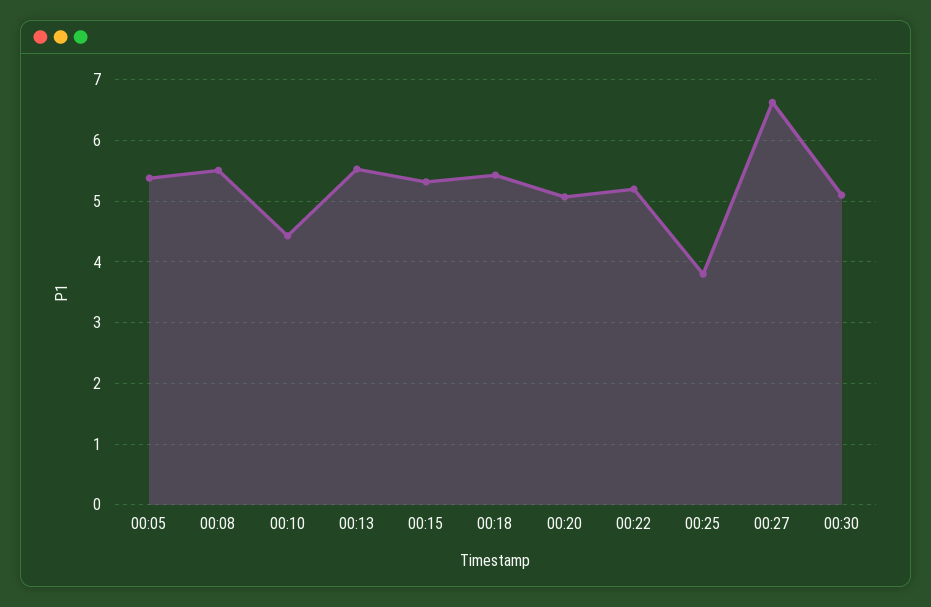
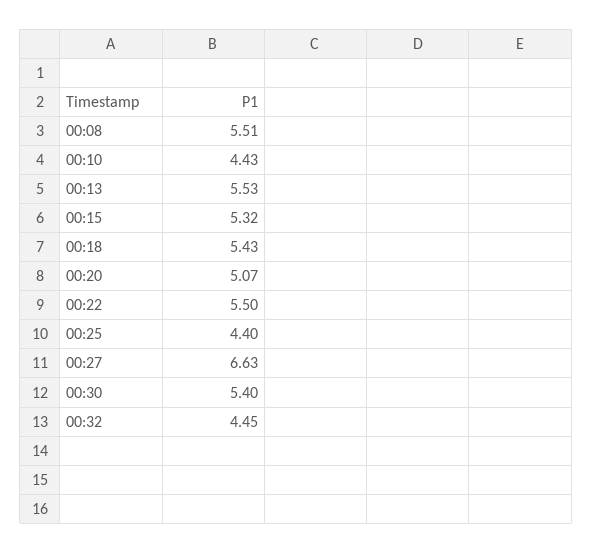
00:05: 5.4 -> none
00:22: 5.2 -> 5.5
00:25: 3.8 -> 4.4
00:30: 5.1 -> 5.4
00:32: none -> 4.45

